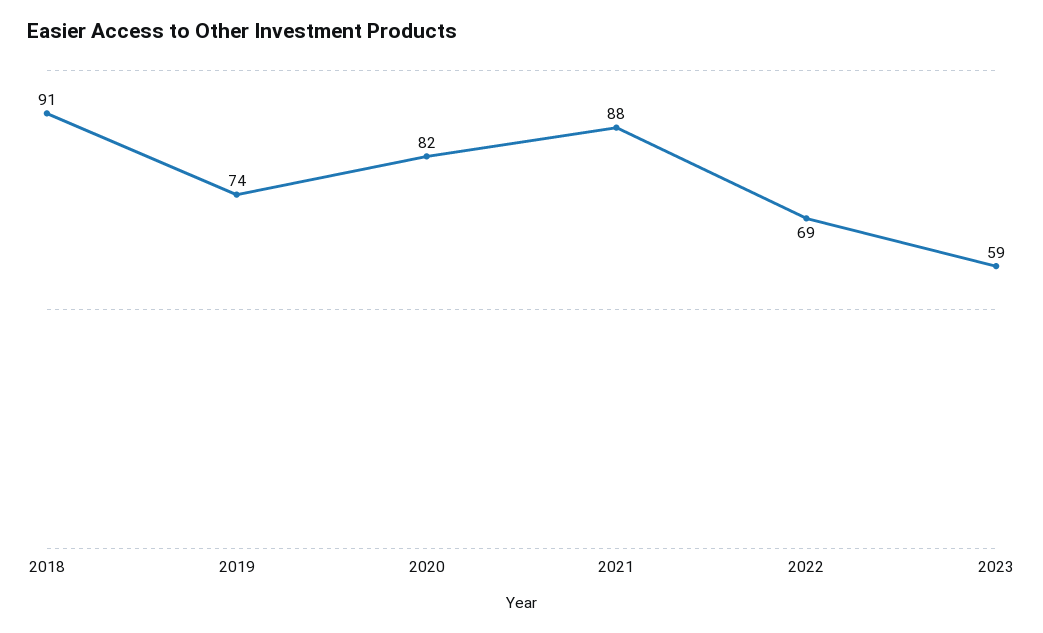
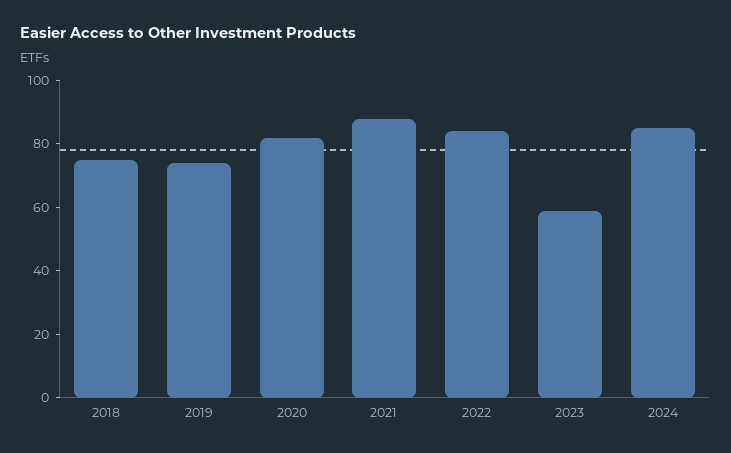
2018: 91 -> 75
2022: 69 -> 85
2024: none -> 85

